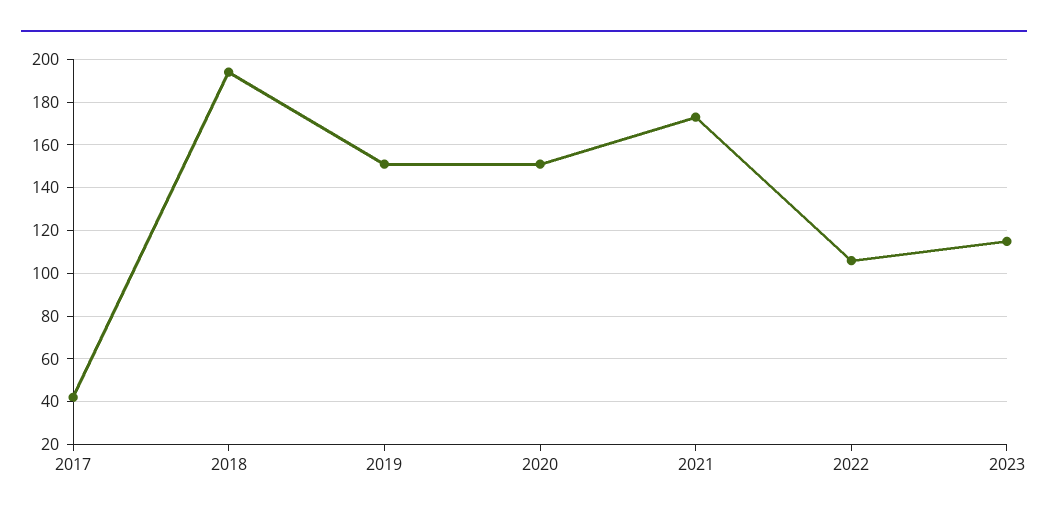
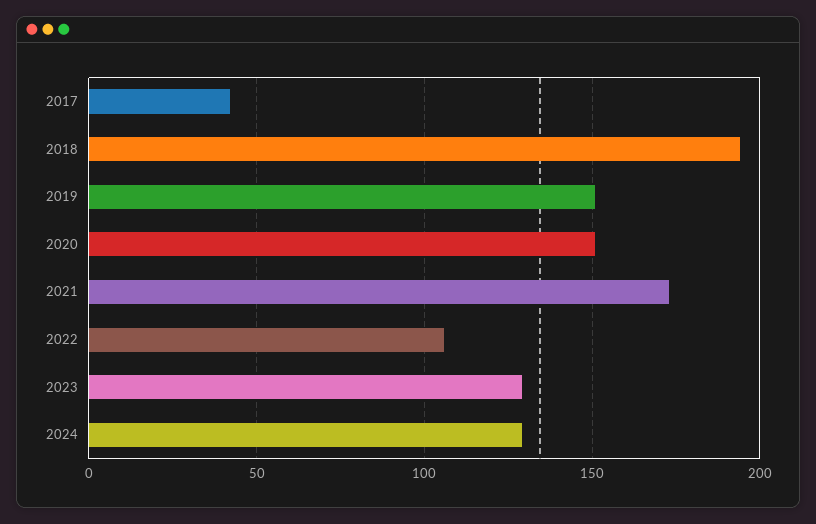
2023: 115 -> 130
2024: none -> 130

